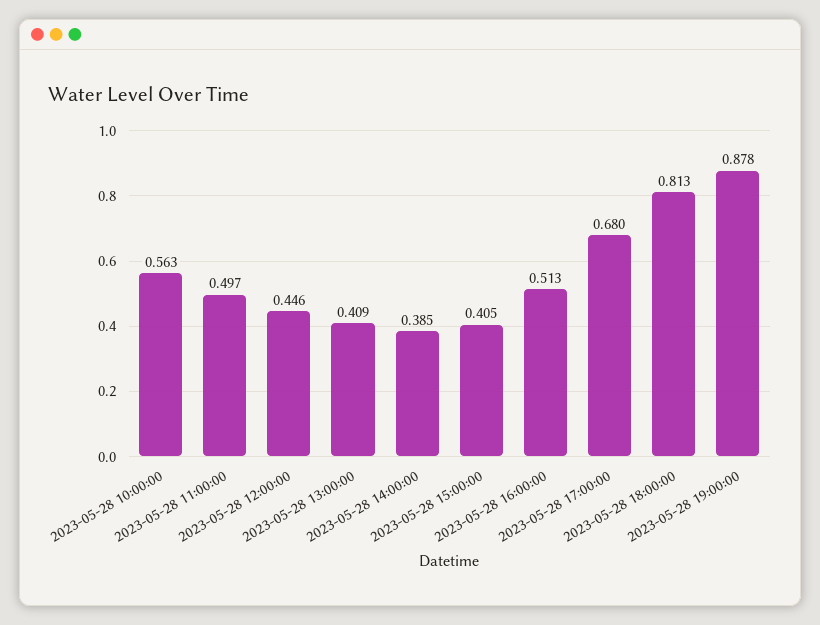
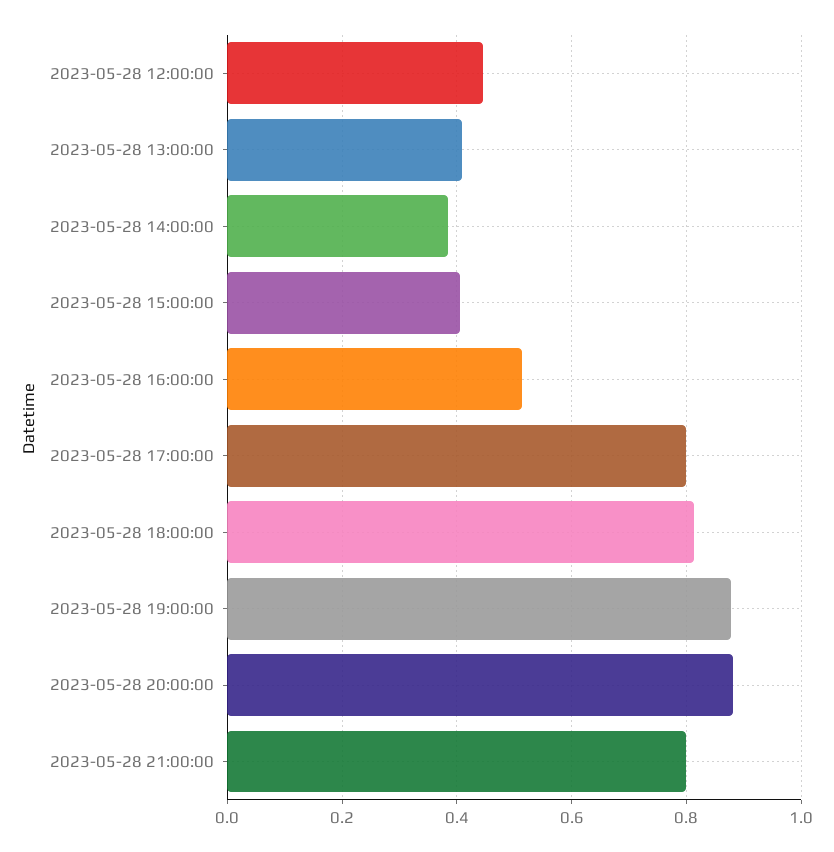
2023-05-28 10:00:00: 0.563 -> none
2023-05-28 11:00:00: 0.497 -> none
2023-05-28 17:00:00: 0.68 -> 0.8
2023-05-28 20:00:00: none -> 0.88
2023-05-28 21:00:00: none -> 0.8

